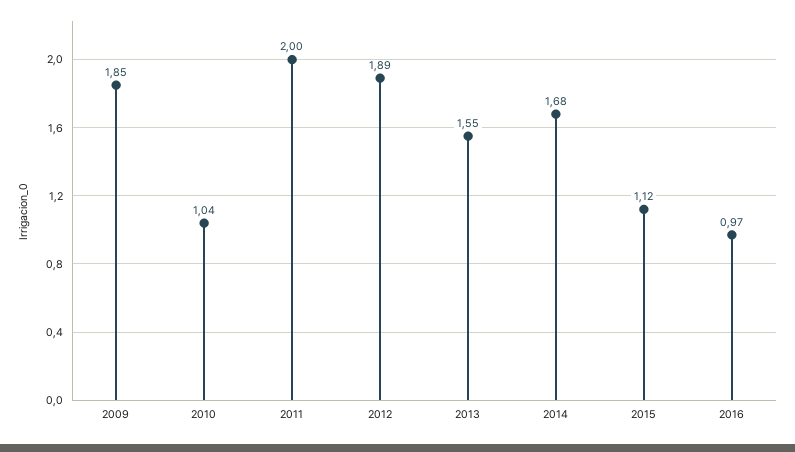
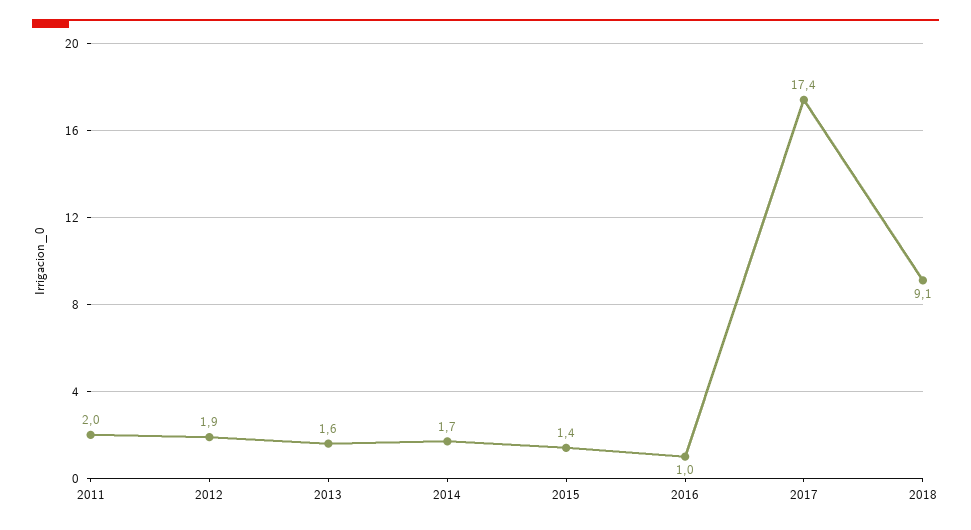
2009: 1.85 -> none
2010: 1.04 -> none
2015: 1.12 -> 1.4
2017: none -> 17.4
2018: none -> 9.1

